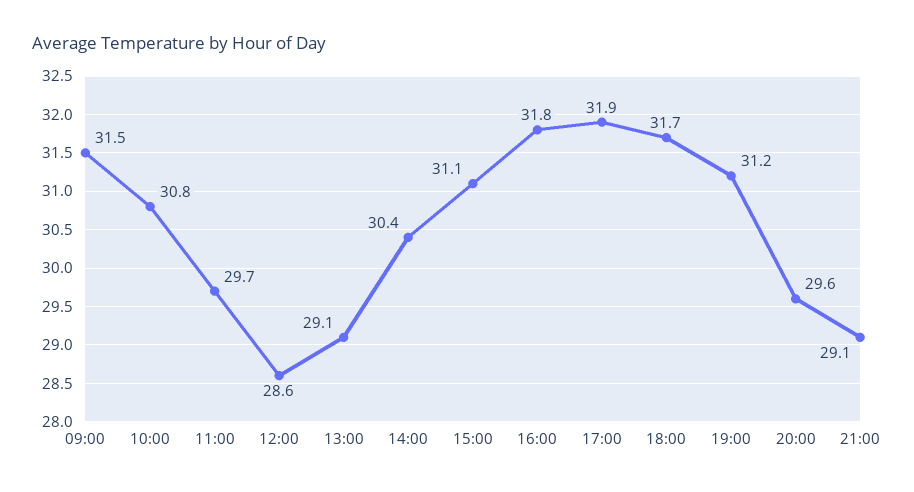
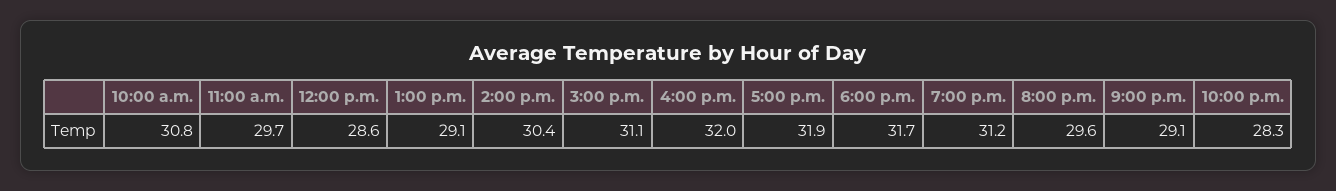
09:00: 31.5 -> none
16:00: 31.8 -> 32
10:00 p.m.: none -> 28.3

